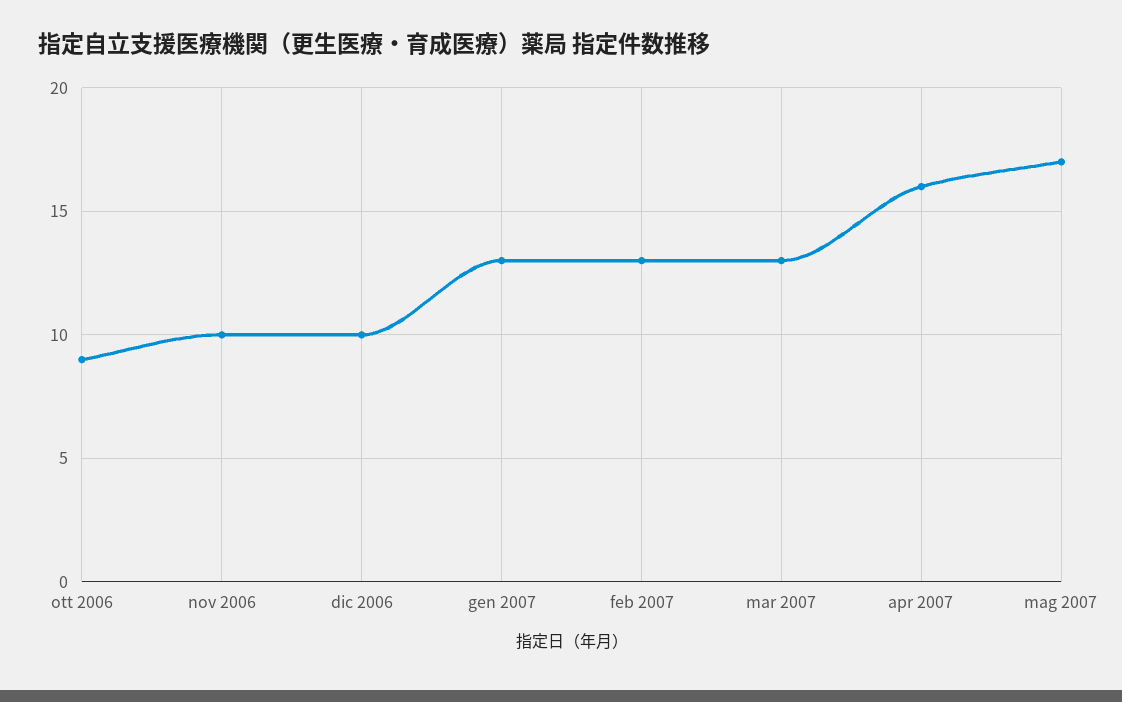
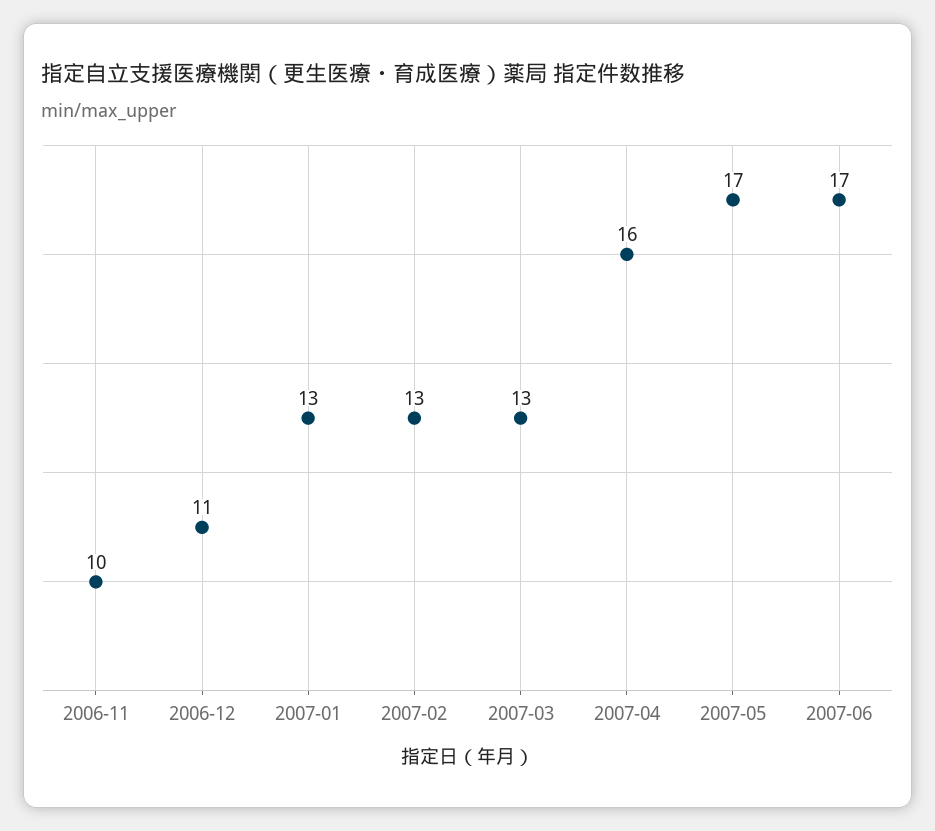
ott 2006: 9 -> none
dic 2006: 10 -> 11
2007-06: none -> 17

